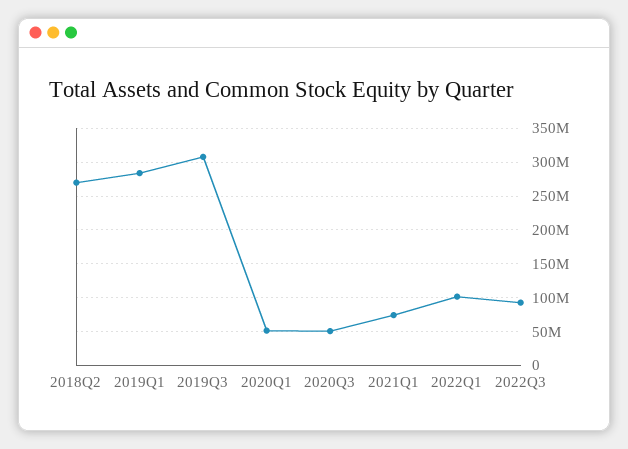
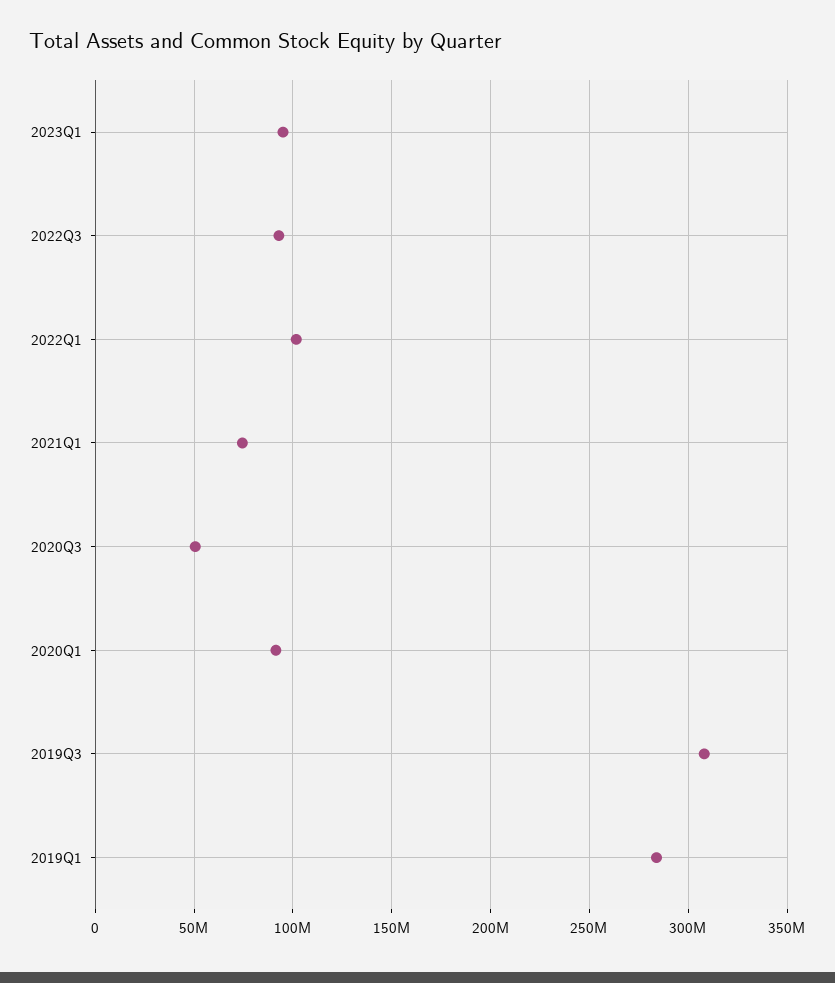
2018Q2: 270000000 -> none
2020Q1: 50000000 -> 90000000
2023Q1: none -> 95000000

